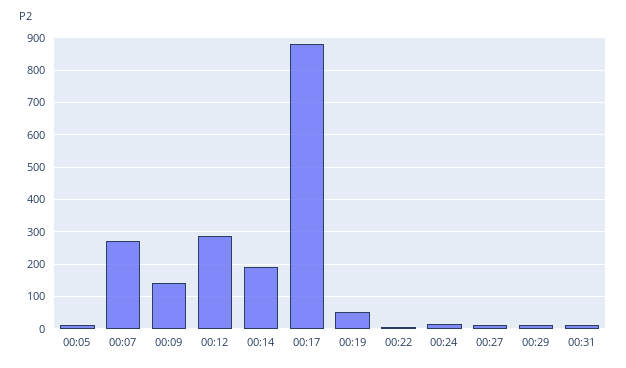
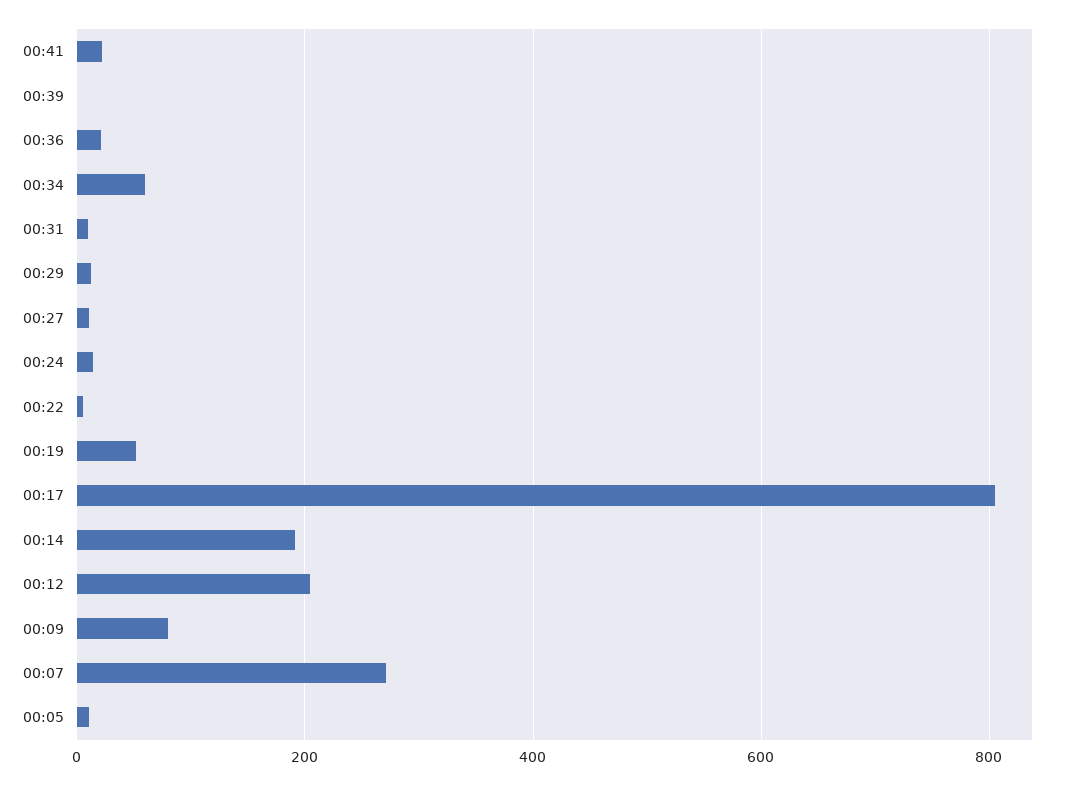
00:09: 140 -> 80
00:12: 280 -> 200
00:17: 880 -> 800
00:41: none -> 20
00:39: none -> 0
00:36: none -> 20
00:34: none -> 60

